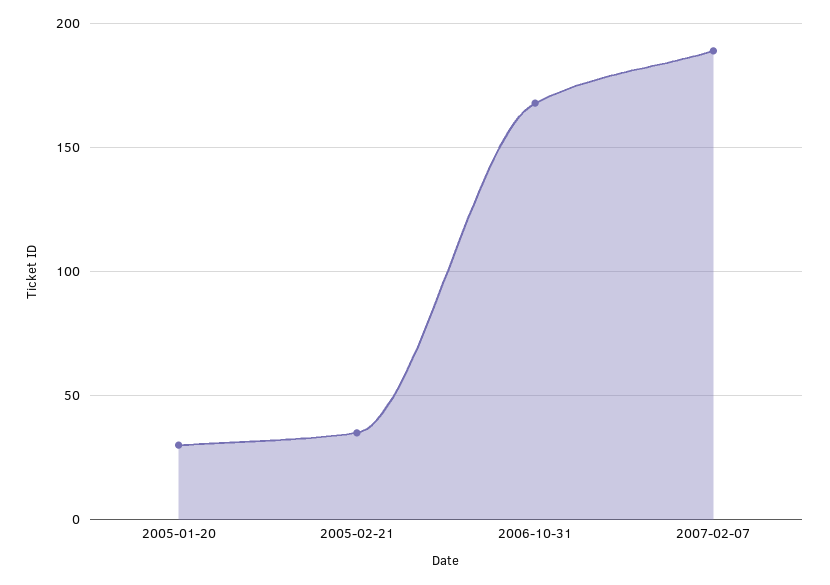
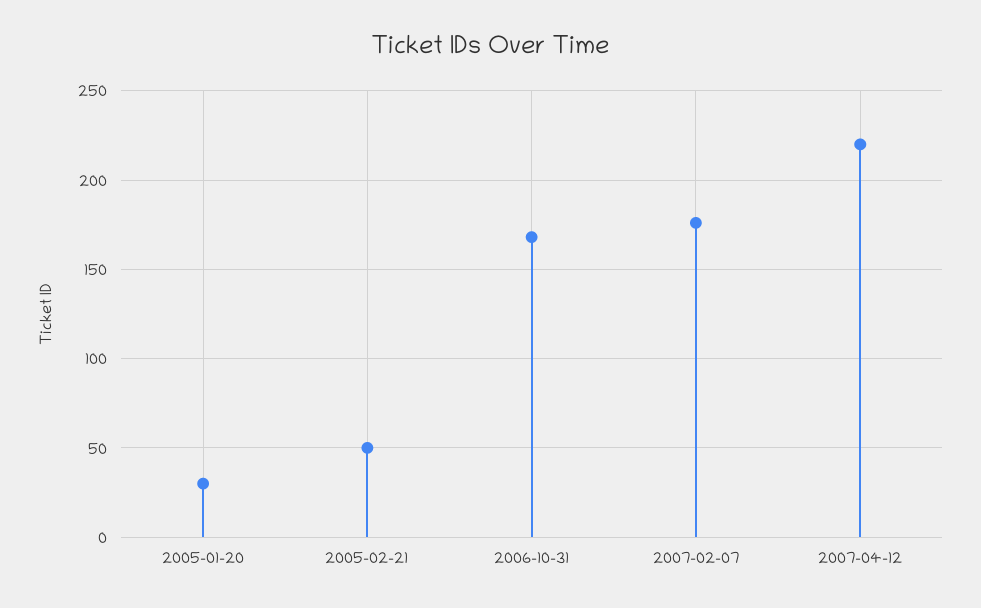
2005-02-21: 35 -> 50
2007-02-07: 190 -> 175
2007-04-12: none -> 220

